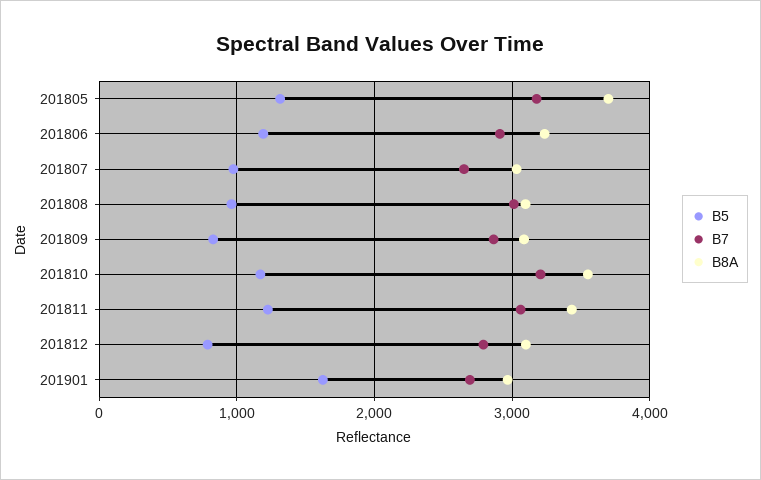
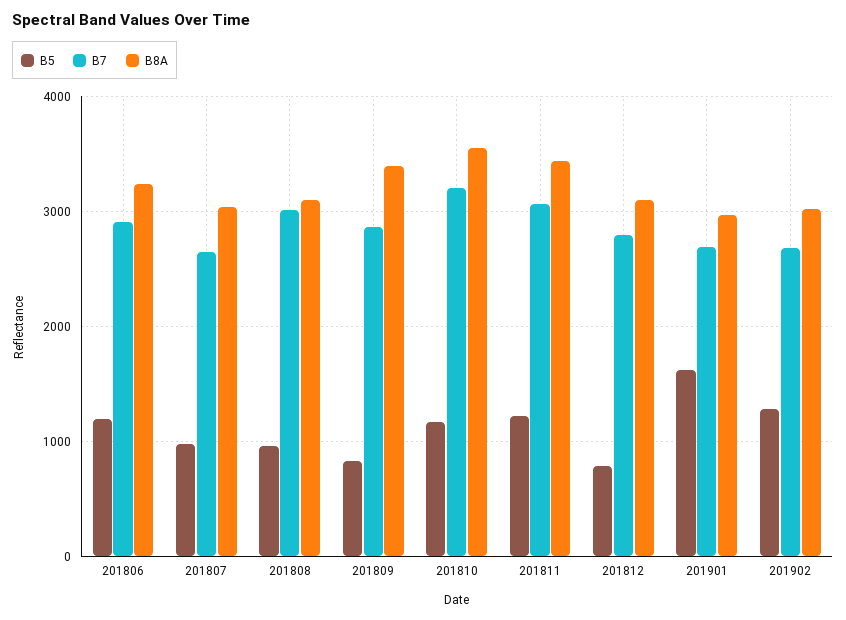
B5, 201805: 1300 -> none
B7, 201805: 3200 -> none
B8A, 201805: 3700 -> none
B8A, 201809: 3100 -> 3400
B5, 201902: none -> 1300
B7, 201902: none -> 2700
B8A, 201902: none -> 3000

